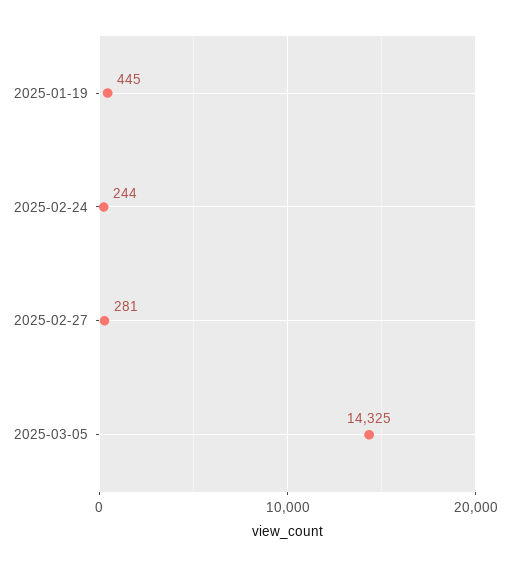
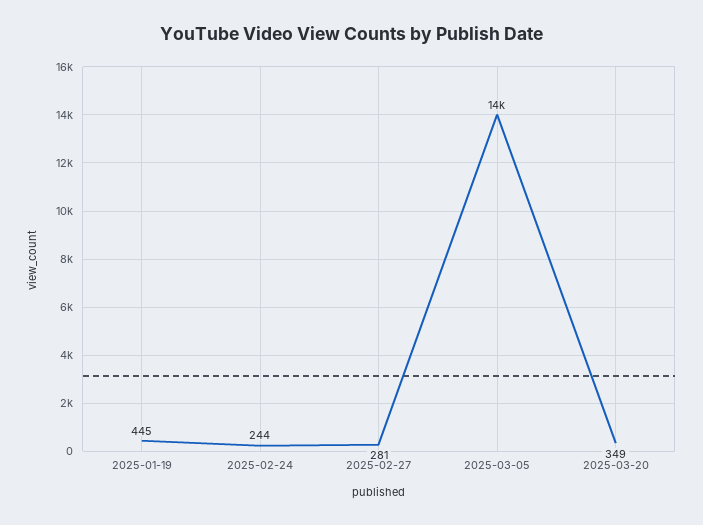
2025-03-20: none -> 349

